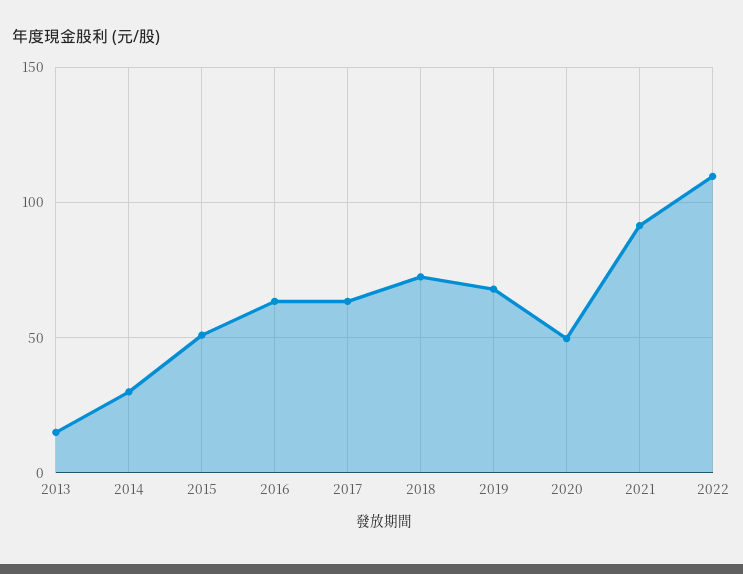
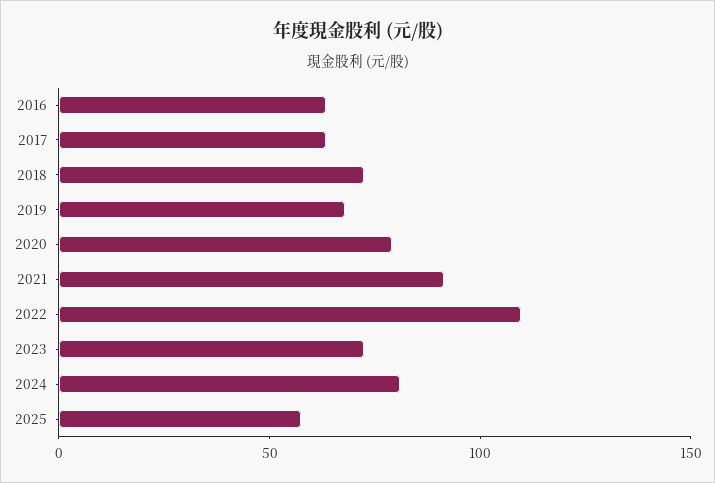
2013: 15 -> none
2014: 30 -> none
2015: 50 -> none
2020: 50 -> 80
2023: none -> 70
2024: none -> 80
2025: none -> 60

